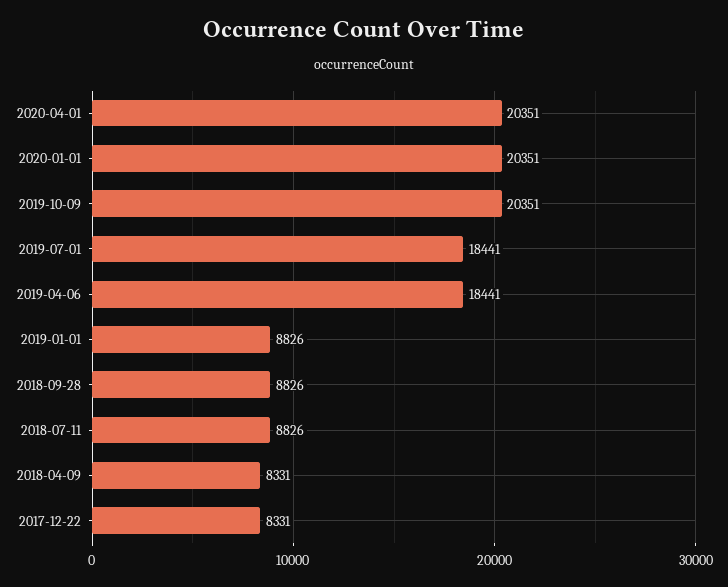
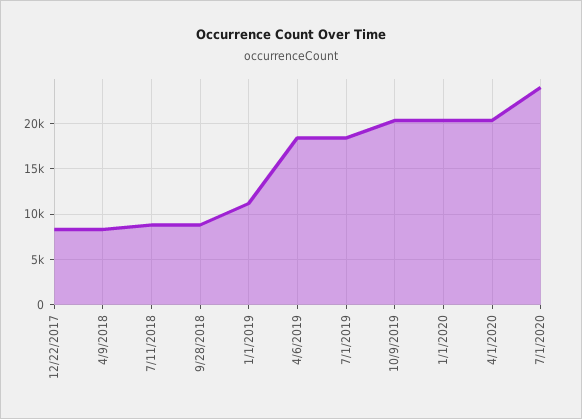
2019-01-01: 8826 -> 11000
7/1/2020: none -> 24000

